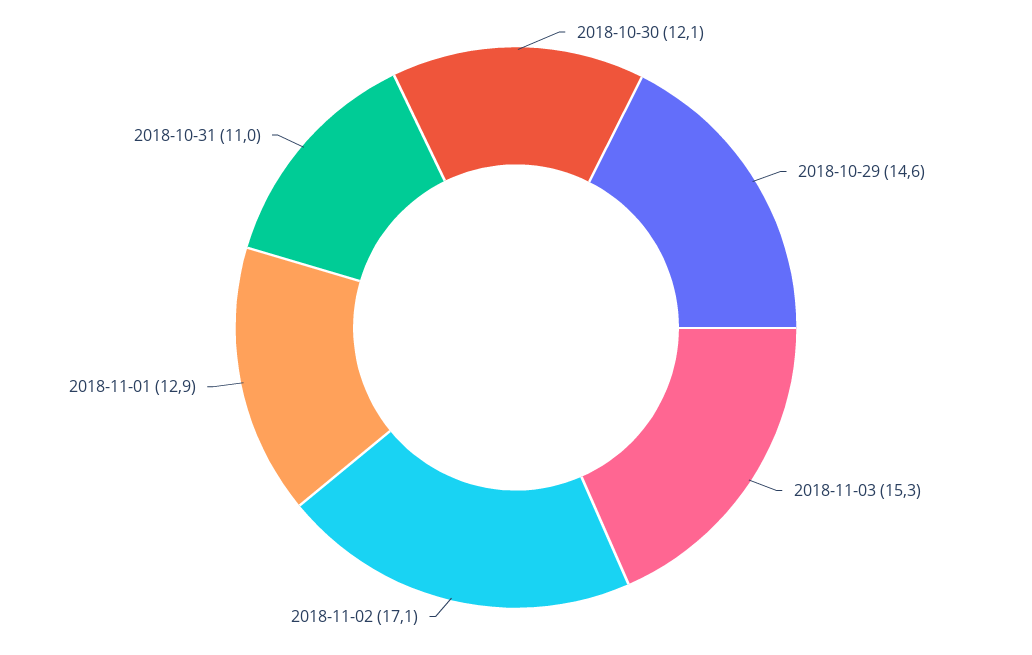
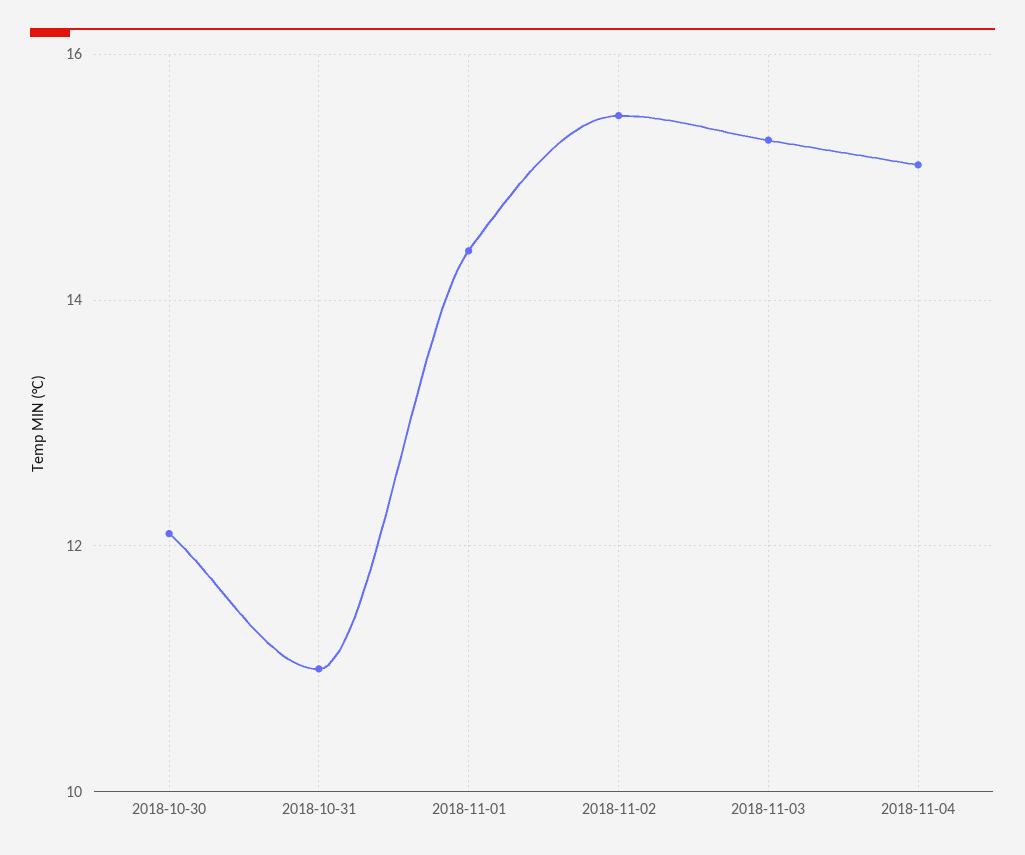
2018-10-29: 14.6 -> none
2018-11-02: 17.1 -> 15.5
2018-11-01: 12.9 -> 14.5
2018-11-04: none -> 15

